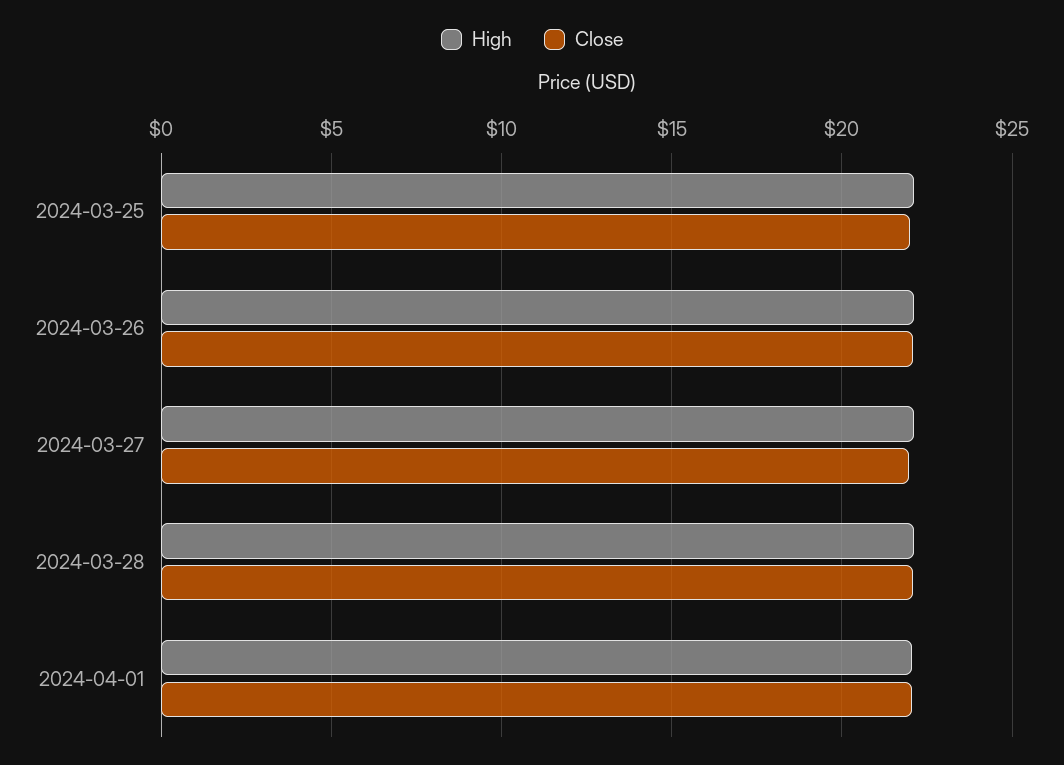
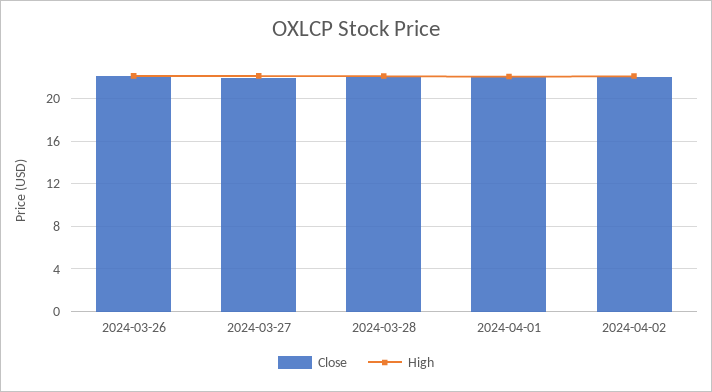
High, 2024-03-25: 22 -> none
Close, 2024-03-25: 22 -> none
Close, 2024-04-02: none -> 22
High, 2024-04-02: none -> 22

